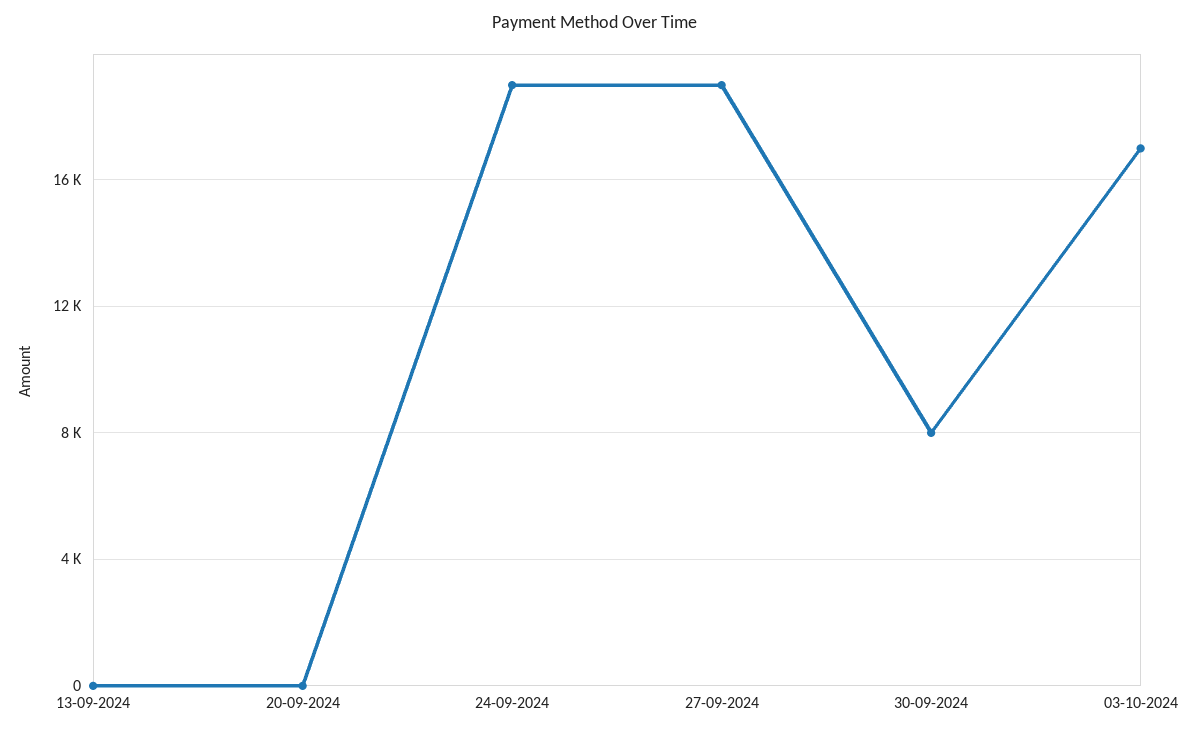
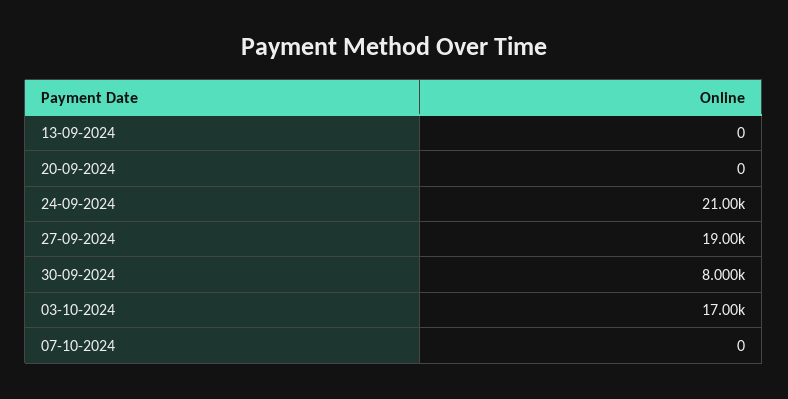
24-09-2024: 19000 -> 21000
07-10-2024: none -> 0

